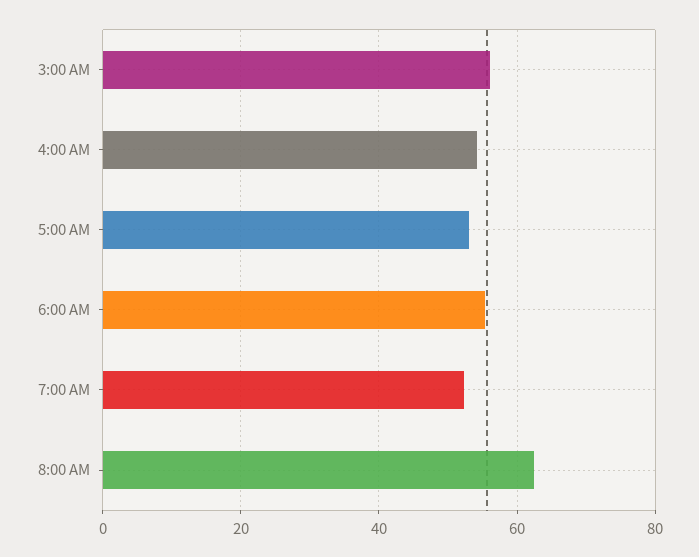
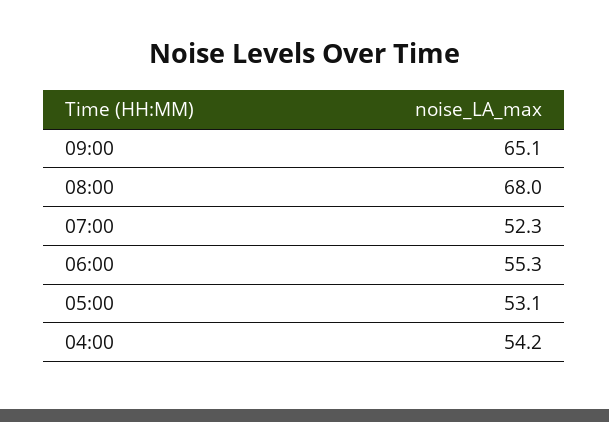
3:00 AM: 56 -> none
8:00 AM: 62 -> 68
09:00: none -> 65.1

